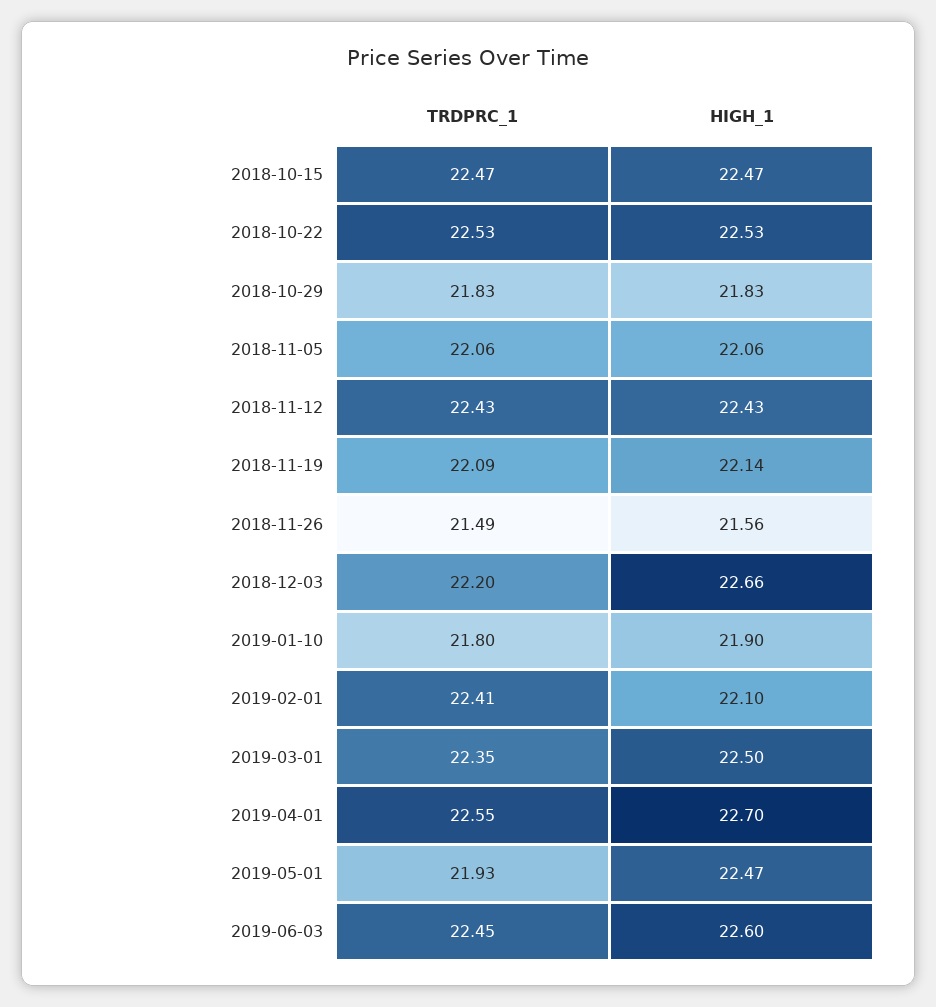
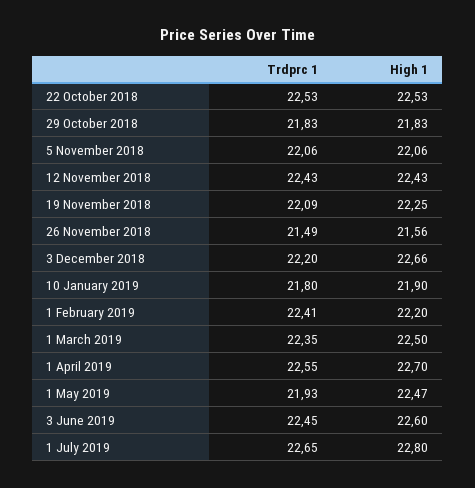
TRDPRC_1, 2018-10-15: 22.47 -> none
HIGH_1, 2018-10-15: 22.47 -> none
HIGH_1, 2018-11-19: 22.14 -> 22.25
HIGH_1, 2019-02-01: 22.1 -> 22.2
TRDPRC_1, 1 July 2019: none -> 22.65
HIGH_1, 1 July 2019: none -> 22.8

